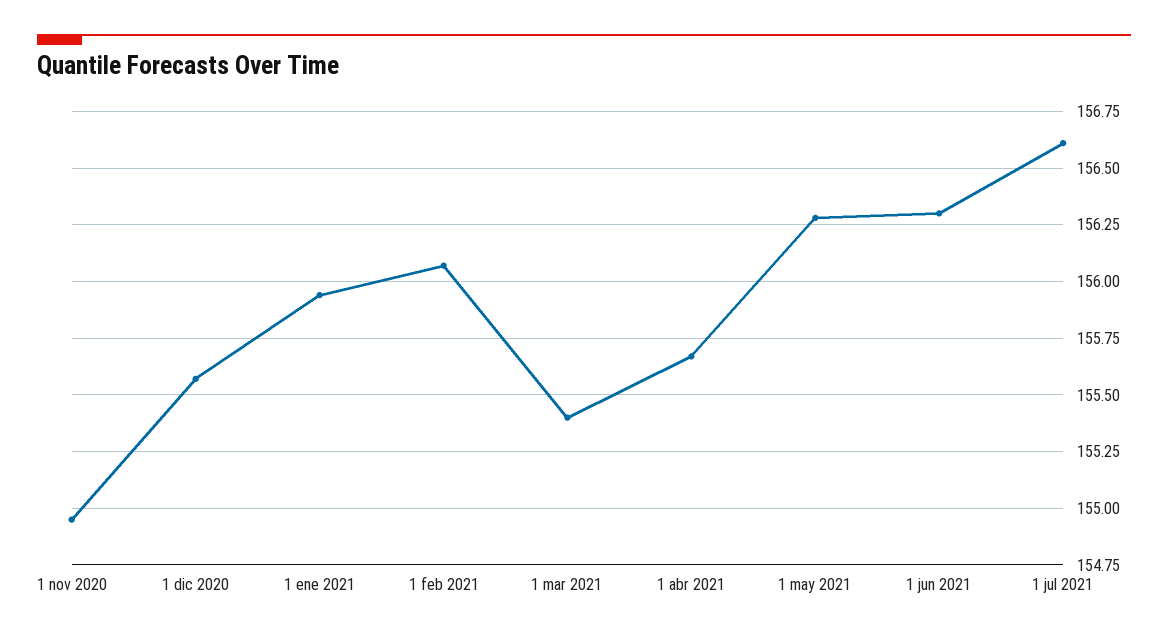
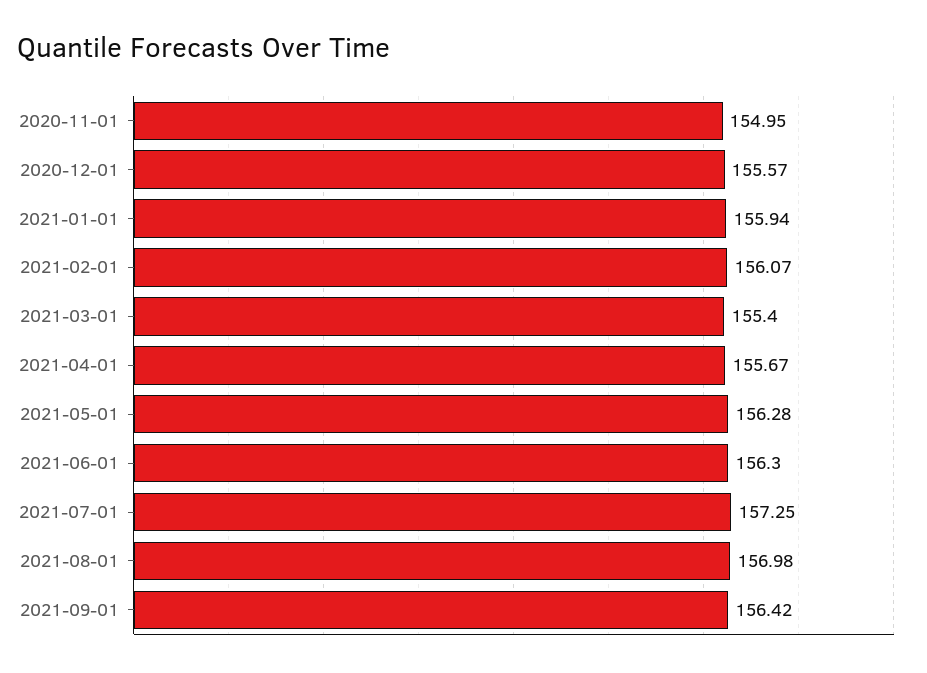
1 jul 2021: 156.6 -> 157.25
2021-08-01: none -> 156.98
2021-09-01: none -> 156.42

